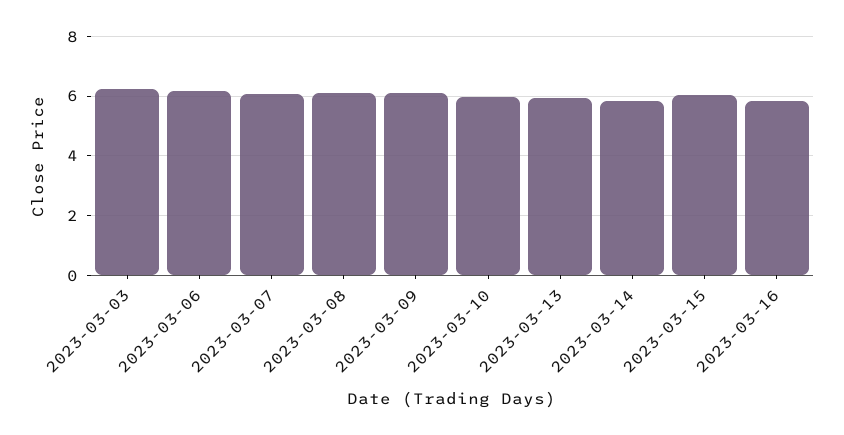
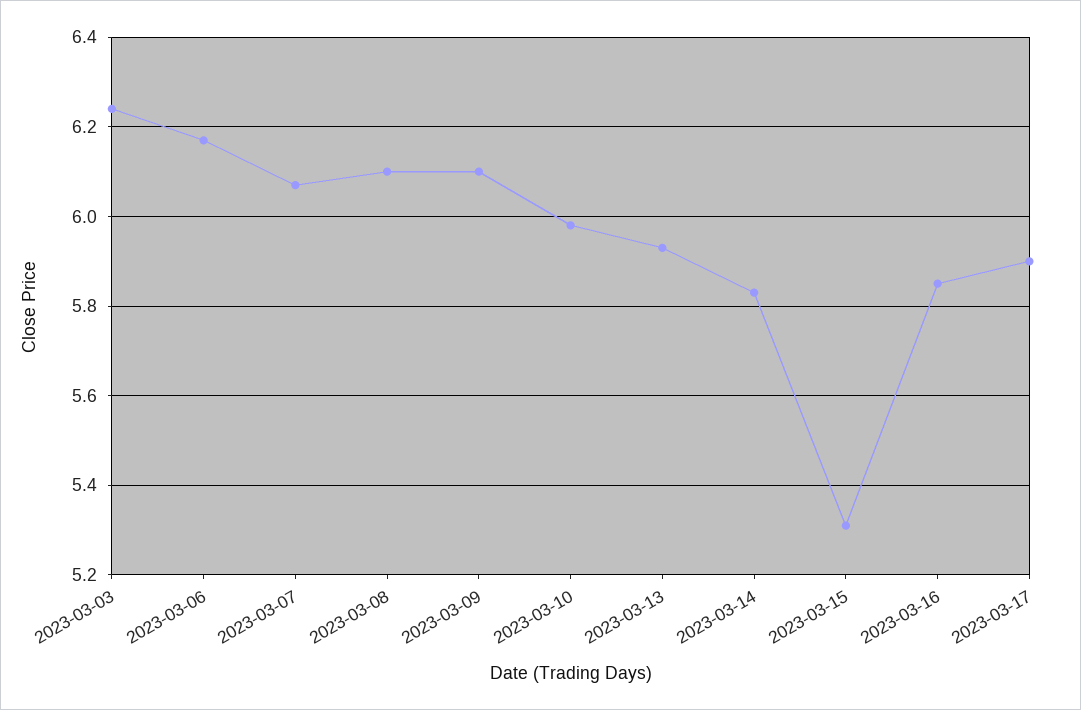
2023-03-15: 6 -> 5.3
2023-03-17: none -> 5.9

